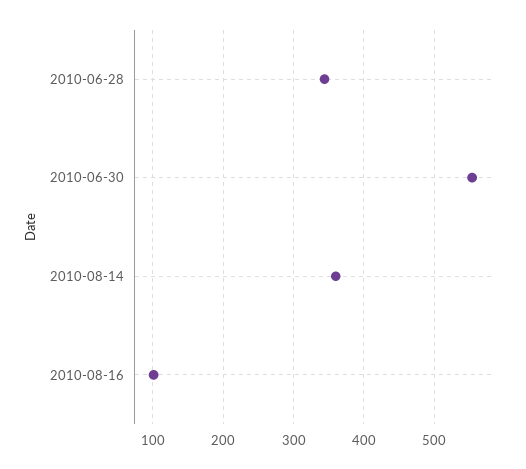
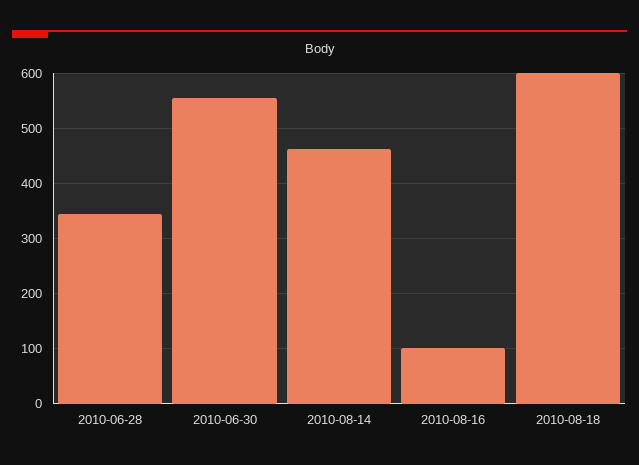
2010-08-14: 360 -> 460
2010-08-18: none -> 600

